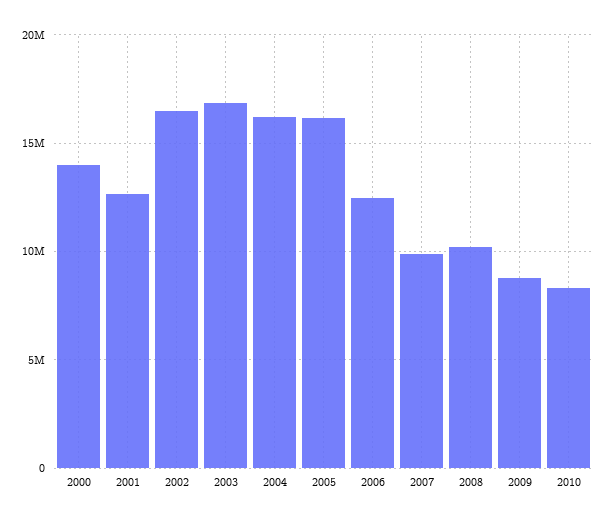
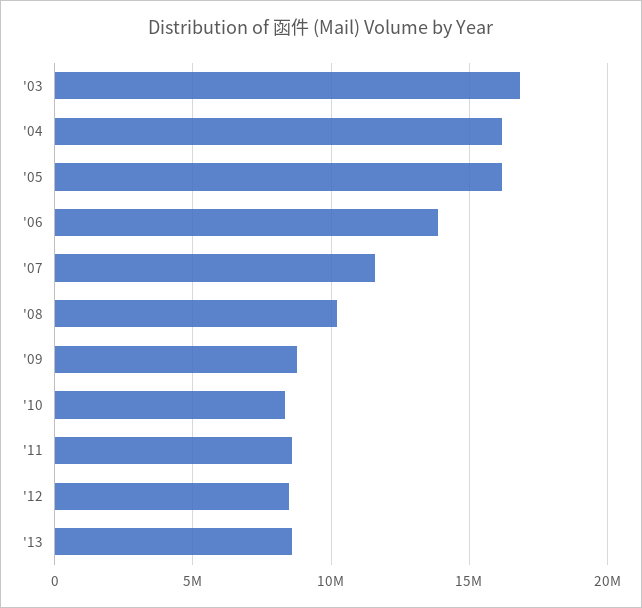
2000: 14000000 -> none
2001: 12500000 -> none
2002: 16500000 -> none
2006: 12500000 -> 14000000
2007: 10000000 -> 11500000
'11: none -> 8500000
'12: none -> 8500000
'13: none -> 8500000

